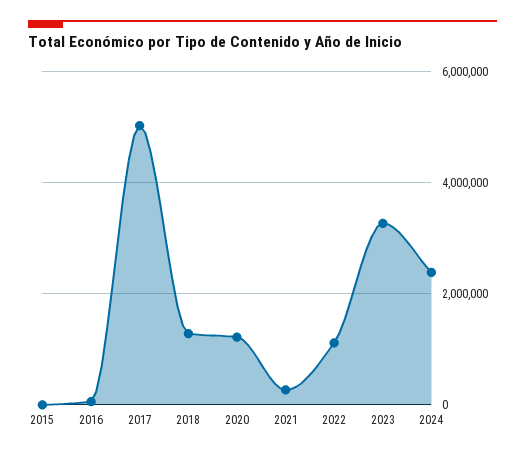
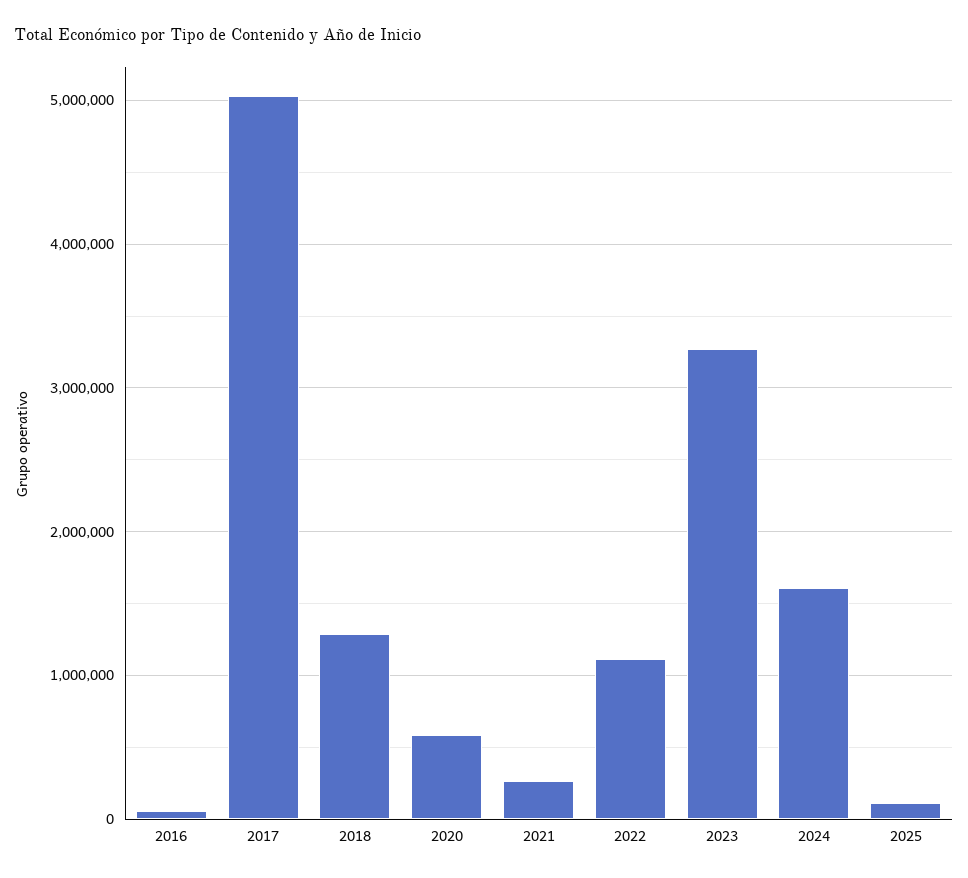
2015: 0 -> none
2020: 1200000 -> 600000
2024: 2400000 -> 1600000
2025: none -> 100000

